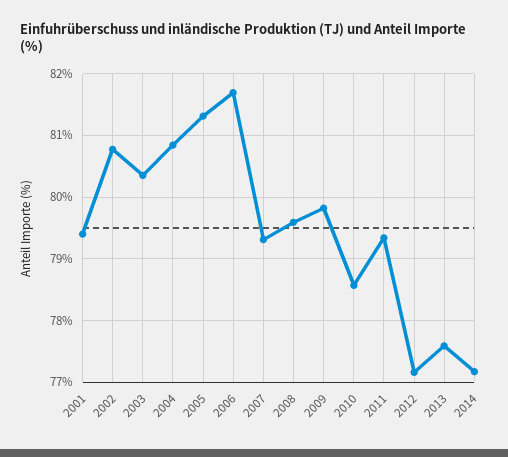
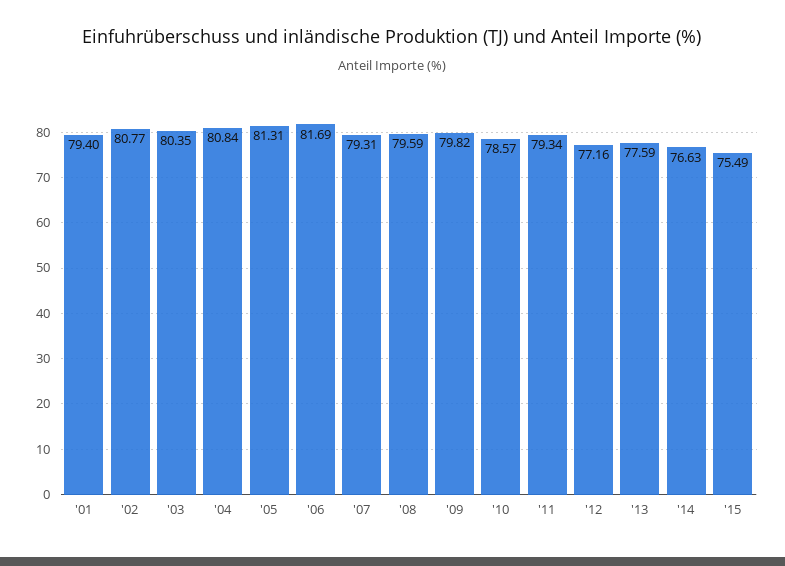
2014: 77.2 -> 76.63
'15: none -> 75.49

